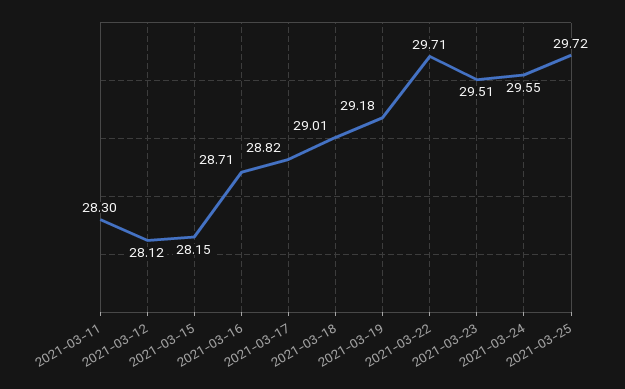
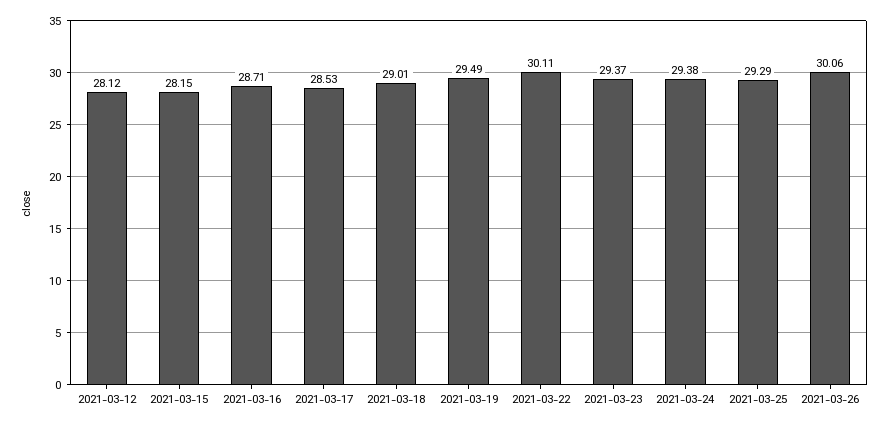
2021-03-11: 28.3 -> none
2021-03-17: 28.82 -> 28.53
2021-03-19: 29.18 -> 29.49
2021-03-22: 29.71 -> 30.11
2021-03-23: 29.51 -> 29.37
2021-03-24: 29.55 -> 29.38
2021-03-25: 29.72 -> 29.29
2021-03-26: none -> 30.06

